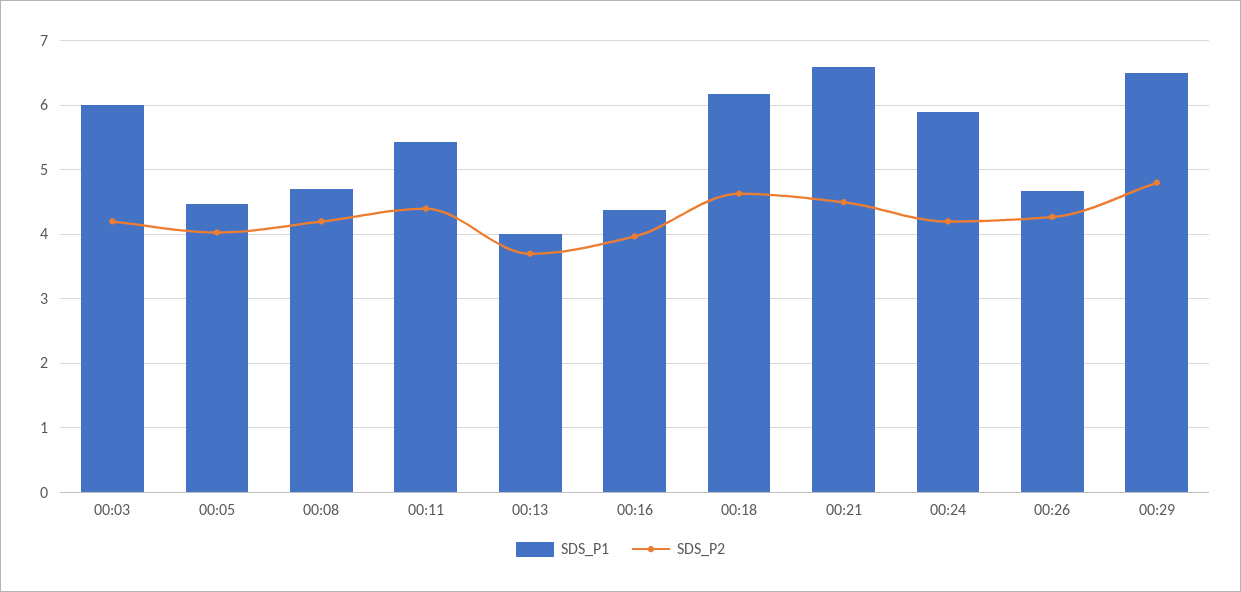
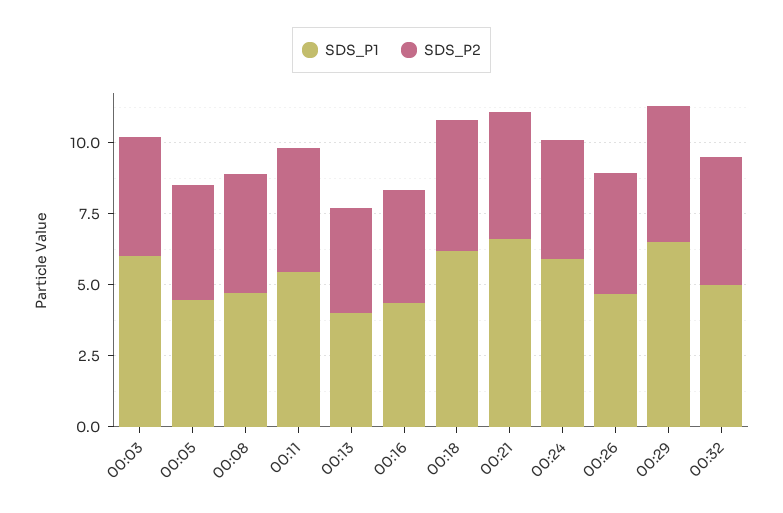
SDS_P1, 00:32: none -> 5
SDS_P2, 00:32: none -> 4.5

